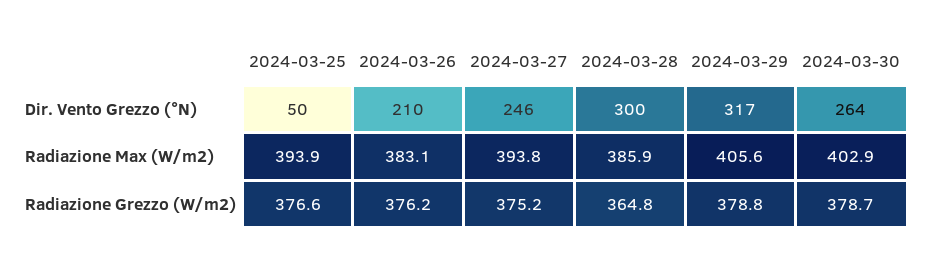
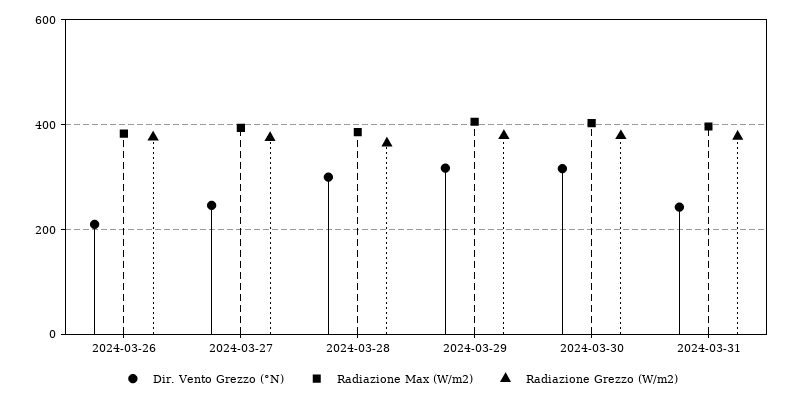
Dir. Vento Grezzo (°N), 2024-03-25: 50 -> none
Dir. Vento Grezzo (°N), 2024-03-30: 264 -> 320
Radiazione Max (W/m2), 2024-03-25: 393.9 -> none
Radiazione Grezzo (W/m2), 2024-03-25: 376.6 -> none
Dir. Vento Grezzo (°N), 2024-03-31: none -> 240
Radiazione Max (W/m2), 2024-03-31: none -> 400
Radiazione Grezzo (W/m2), 2024-03-31: none -> 380

